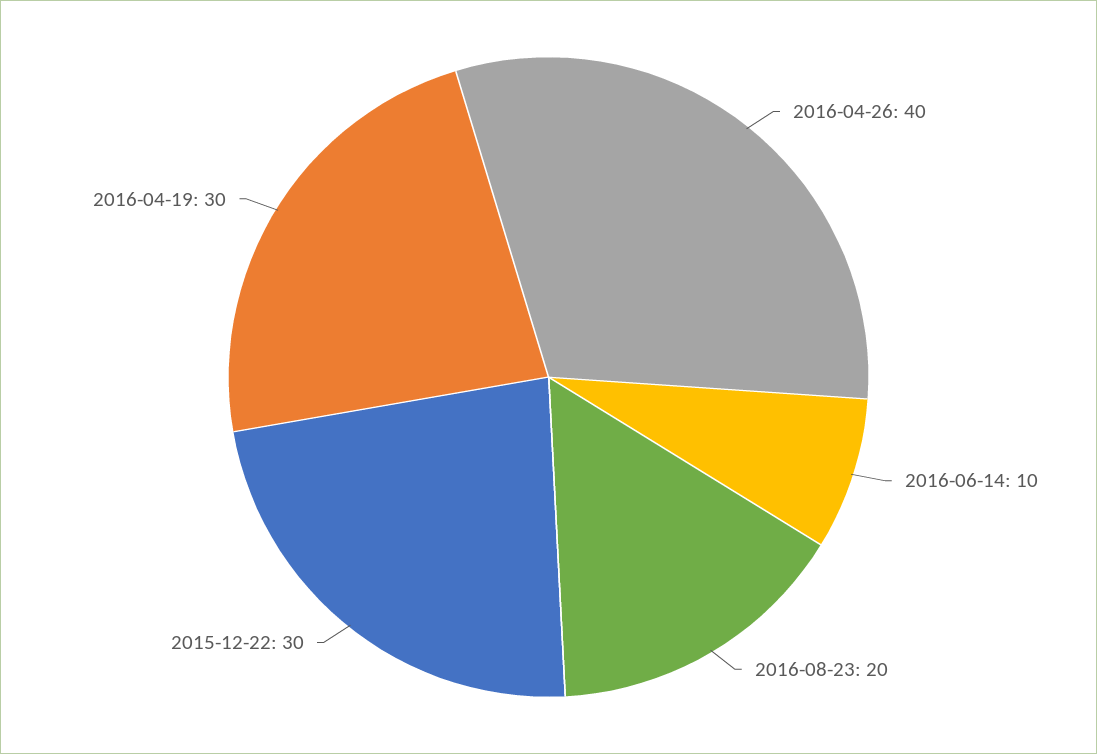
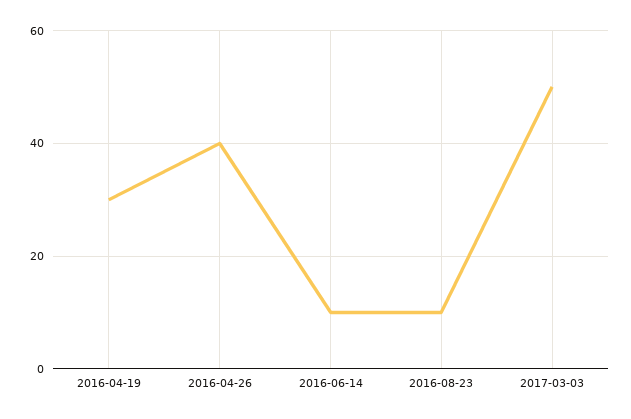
2016-08-23: 20 -> 10
2015-12-22: 30 -> none
2017-03-03: none -> 50

